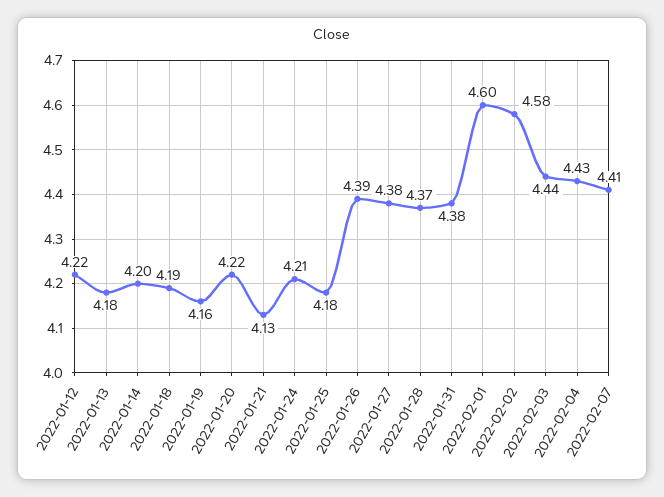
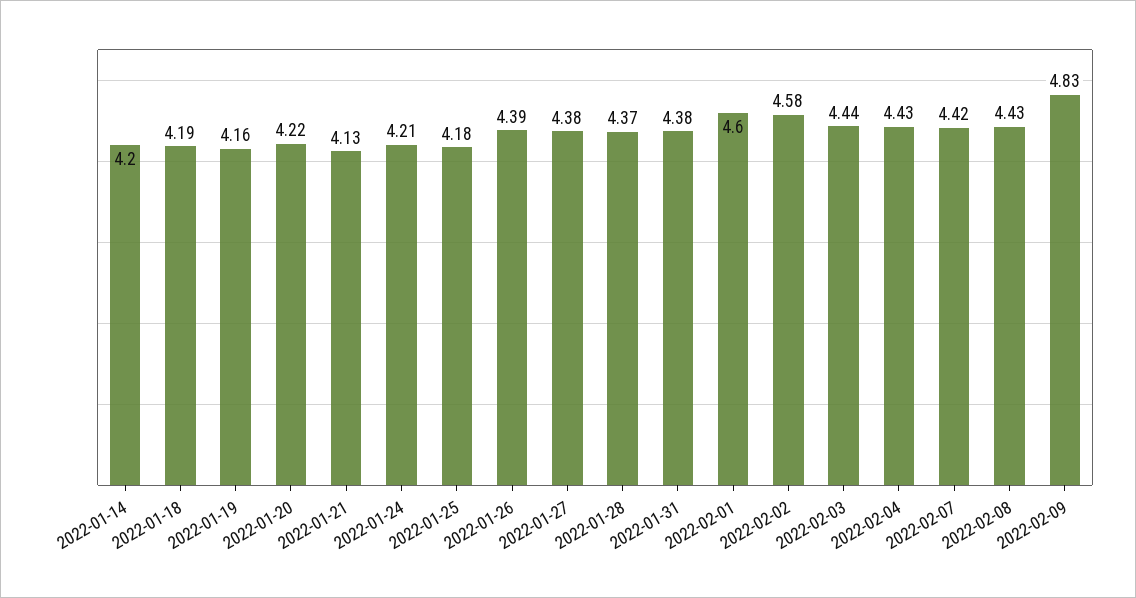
2022-01-12: 4.22 -> none
2022-01-13: 4.18 -> none
2022-02-07: 4.41 -> 4.42
2022-02-08: none -> 4.43
2022-02-09: none -> 4.83

